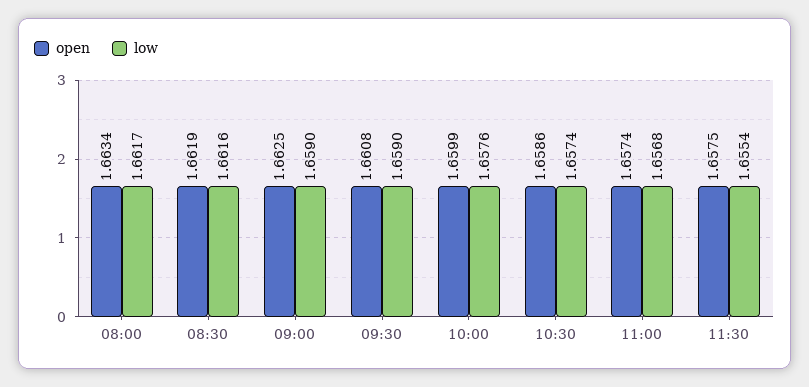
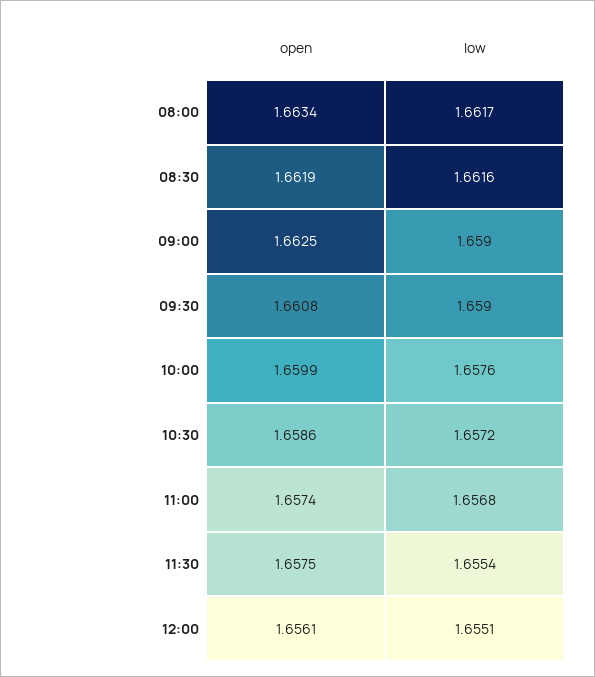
low, 10:30: 1.6574 -> 1.6572
open, 12:00: none -> 1.6561
low, 12:00: none -> 1.6551

